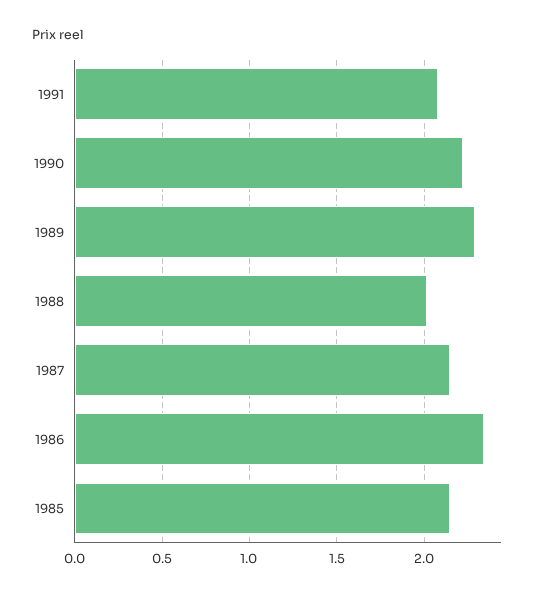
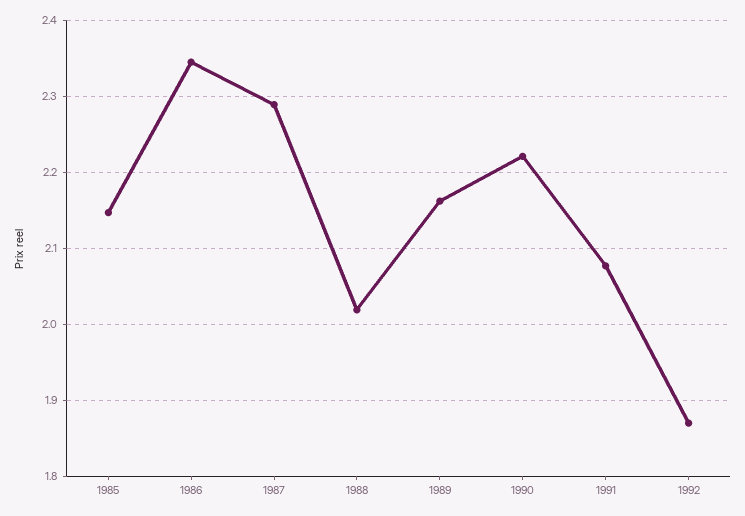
1989: 2.3 -> 2.16
1987: 2.15 -> 2.29
1992: none -> 1.87

